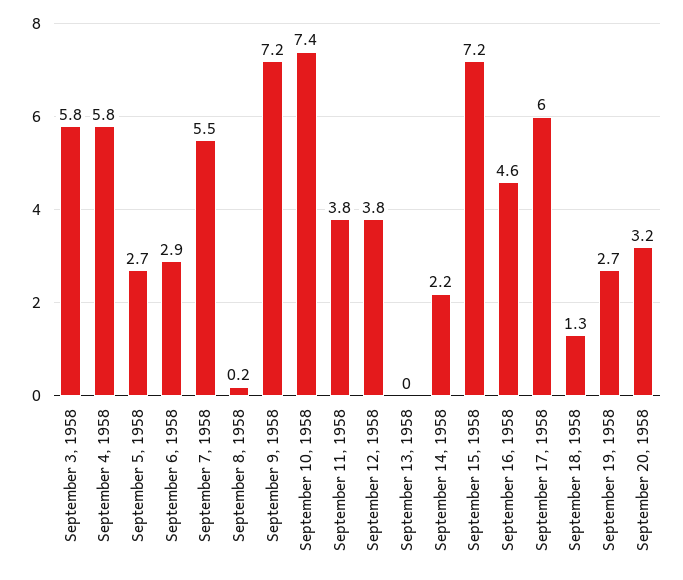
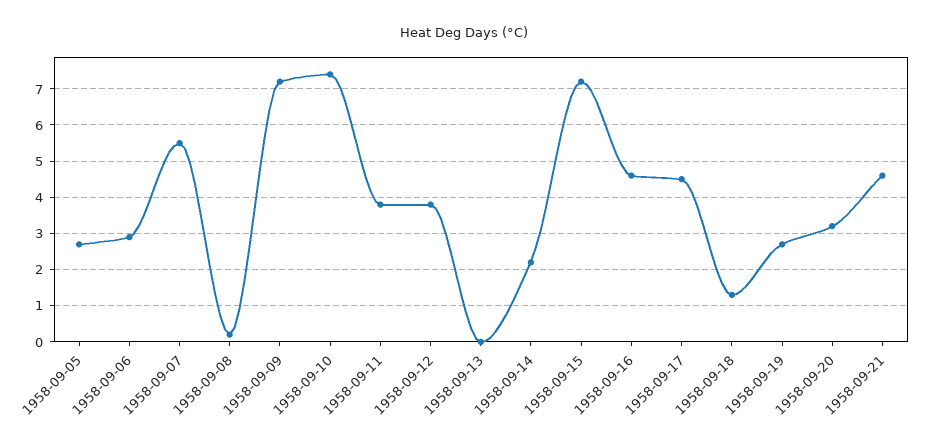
September 3, 1958: 5.8 -> none
September 4, 1958: 5.8 -> none
September 17, 1958: 6 -> 4.5
1958-09-21: none -> 4.5

